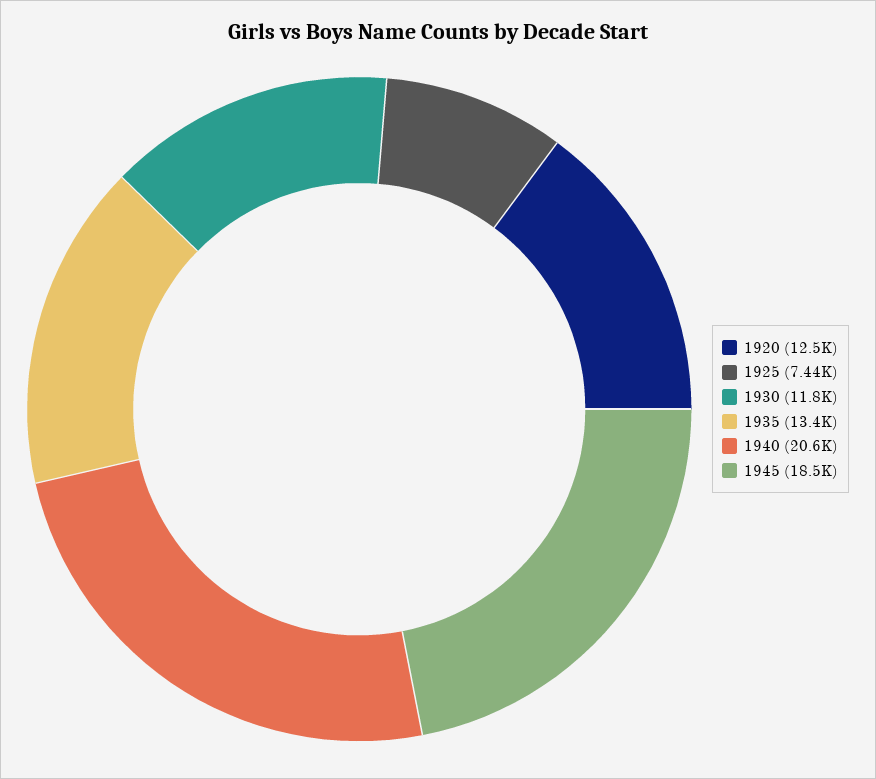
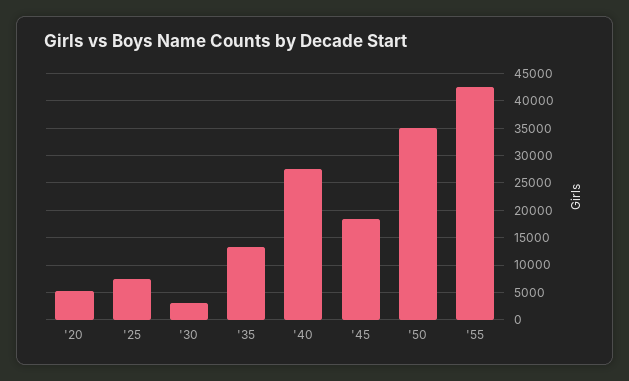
1920: 12500 -> 5000
1930: 11800 -> 2500
1940: 20600 -> 27500
'50: none -> 35000
'55: none -> 42500

